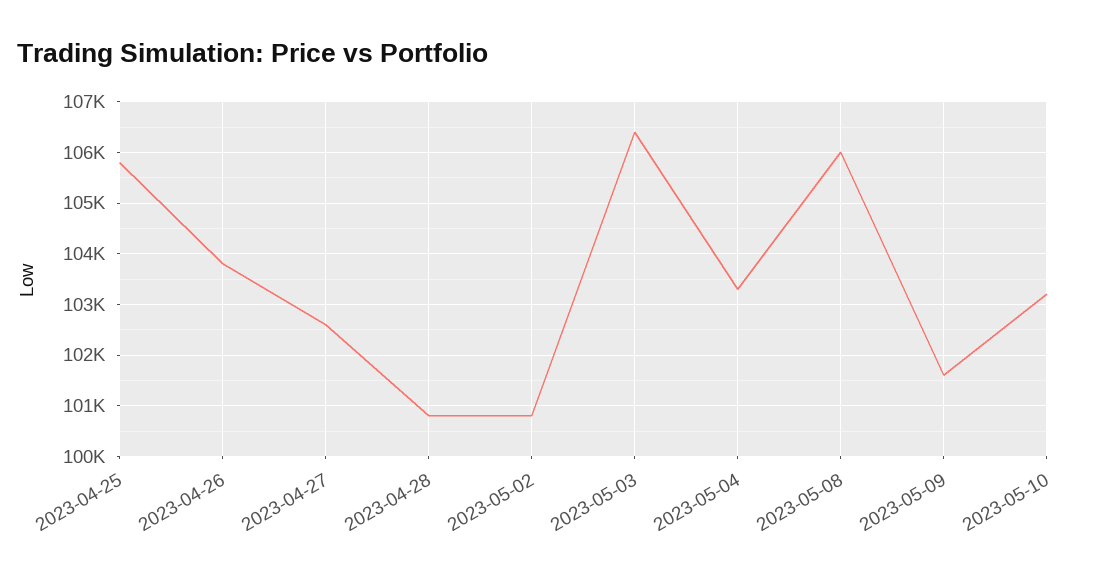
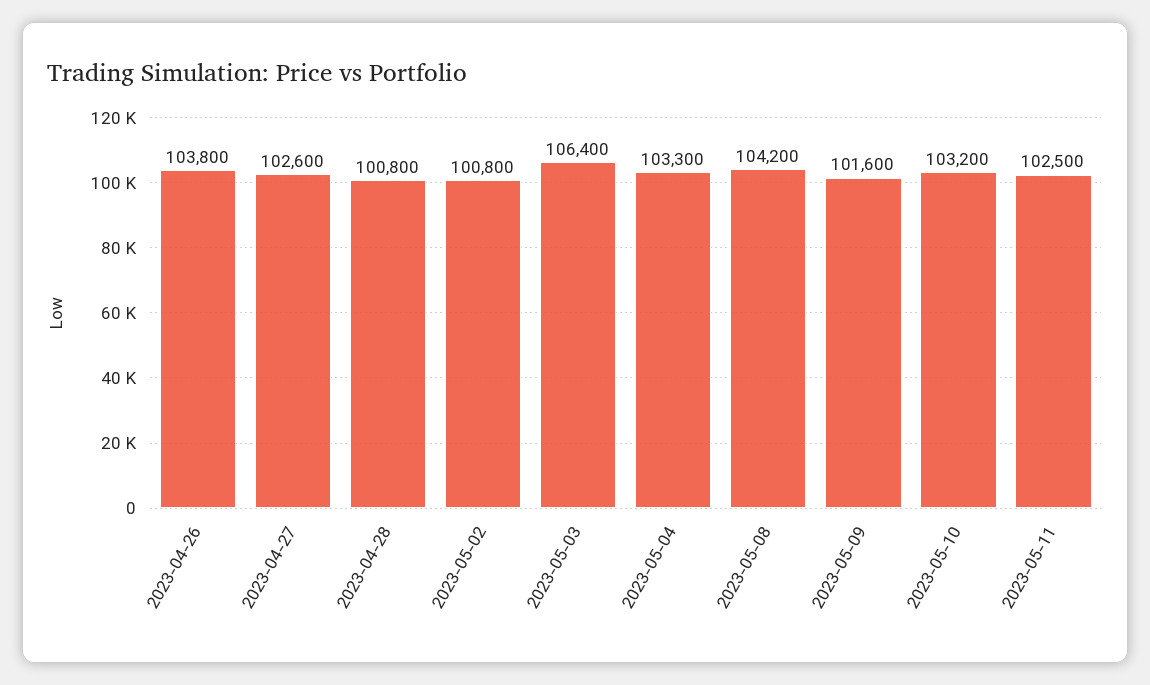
2023-04-25: 105800 -> none
2023-05-08: 106000 -> 104200
2023-05-11: none -> 102500

